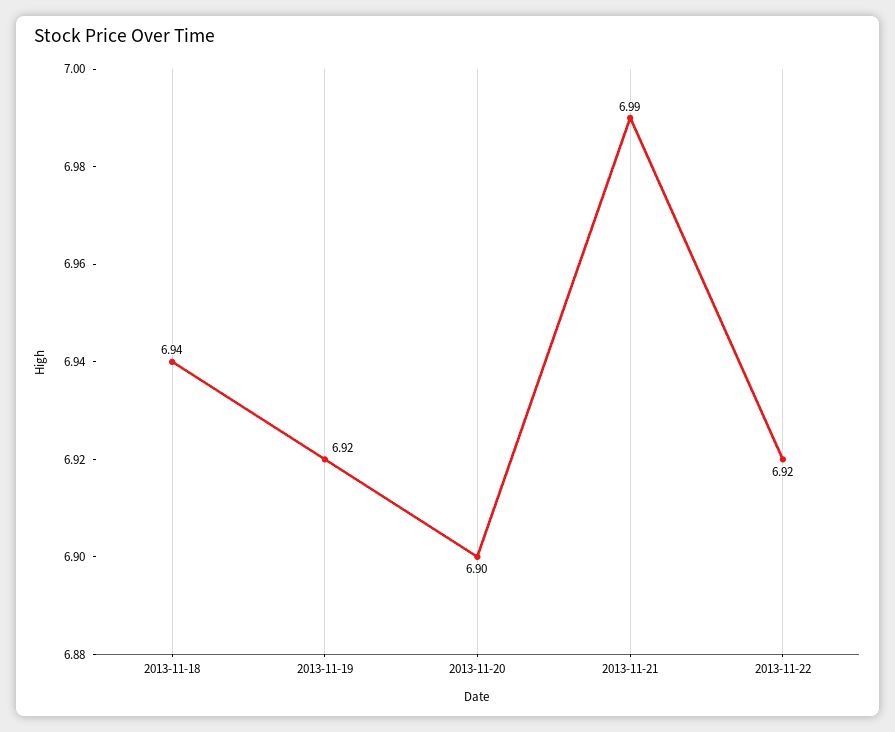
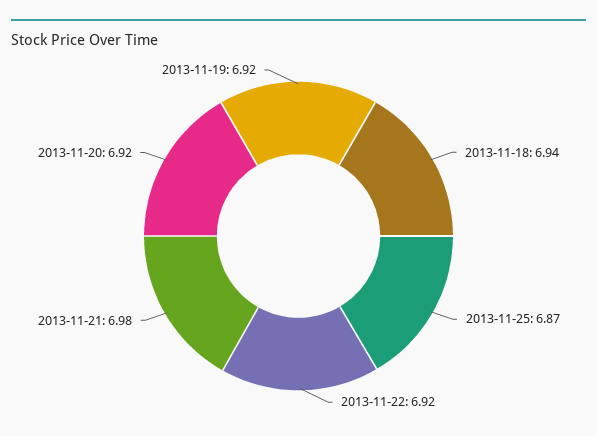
2013-11-20: 6.9 -> 6.92
2013-11-21: 6.99 -> 6.98
2013-11-25: none -> 6.87

